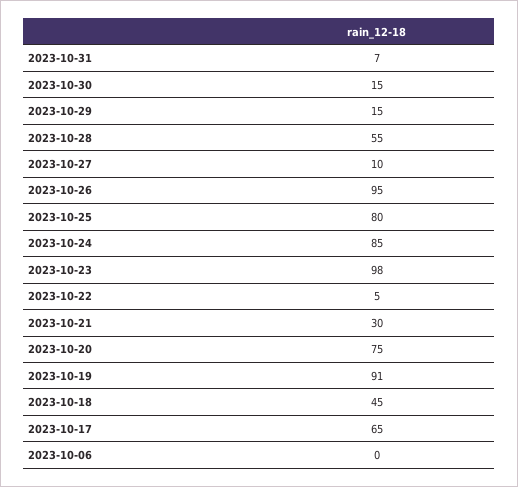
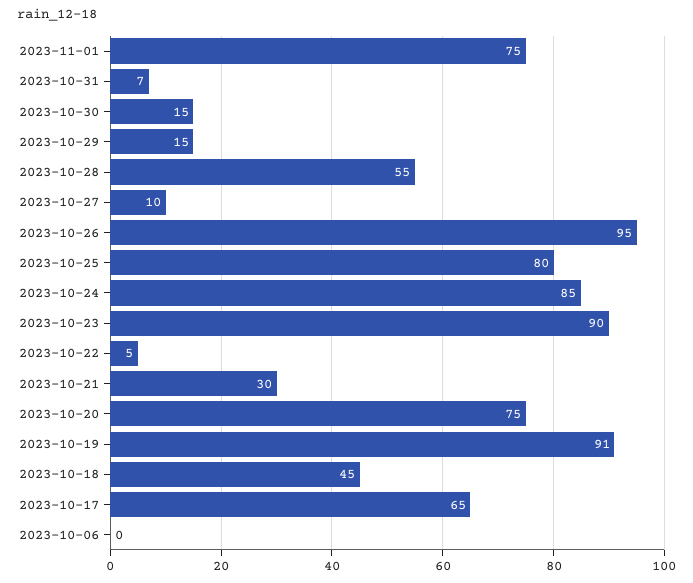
2023-10-23: 98 -> 90
2023-11-01: none -> 75

